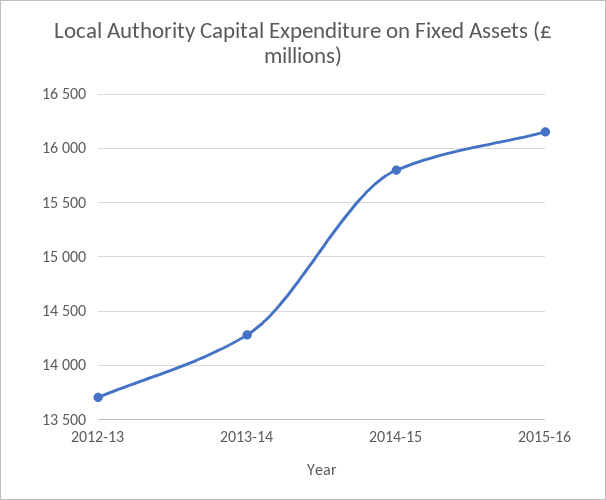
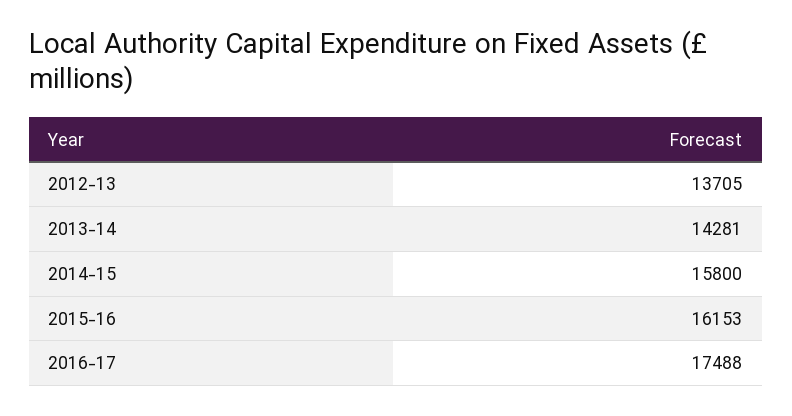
2016-17: none -> 17488

